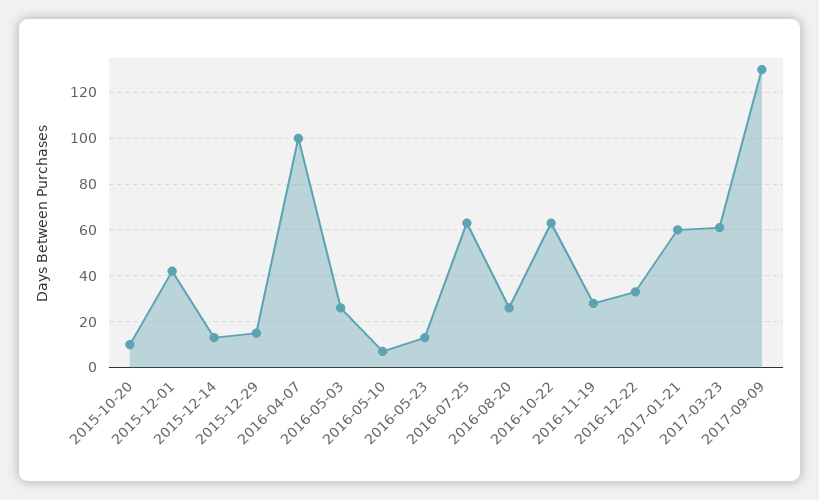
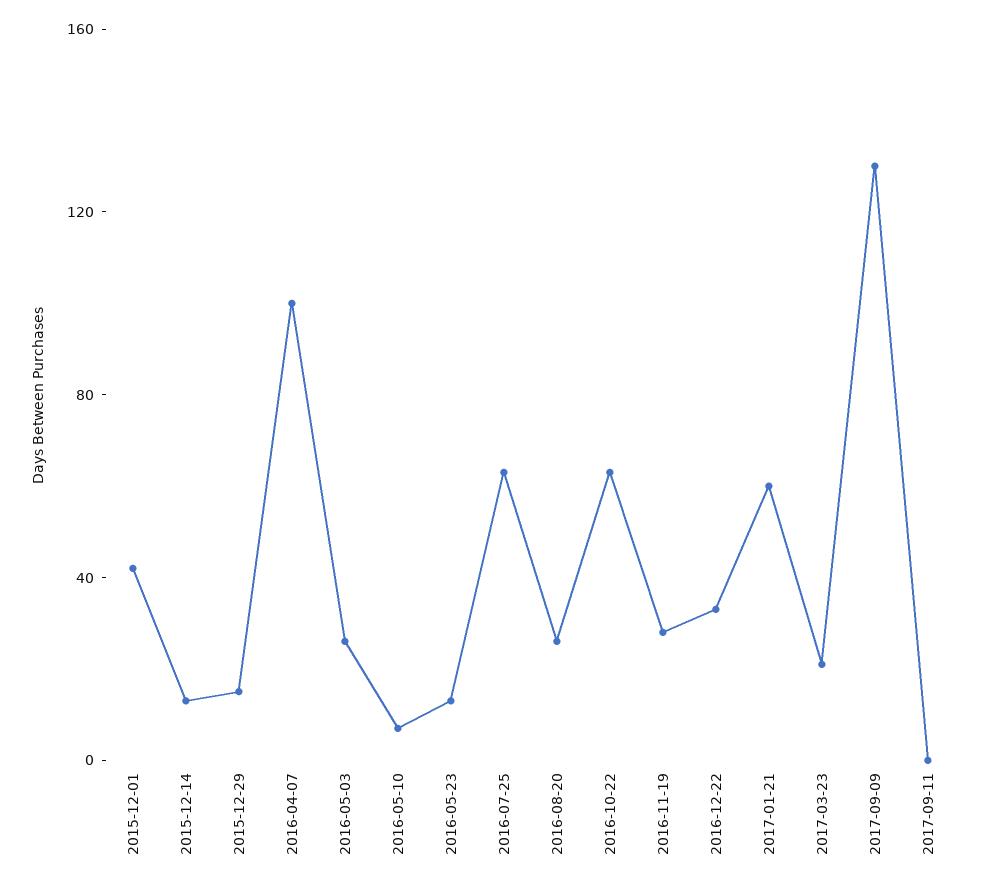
2015-10-20: 10 -> none
2017-03-23: 60 -> 20
2017-09-11: none -> 0

